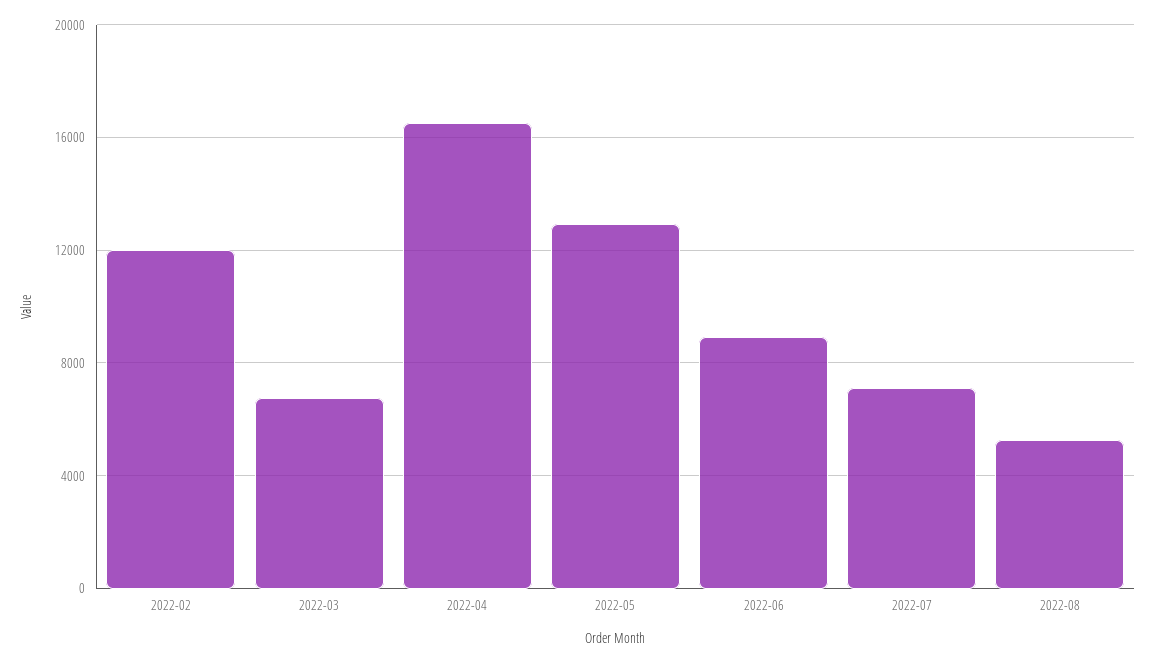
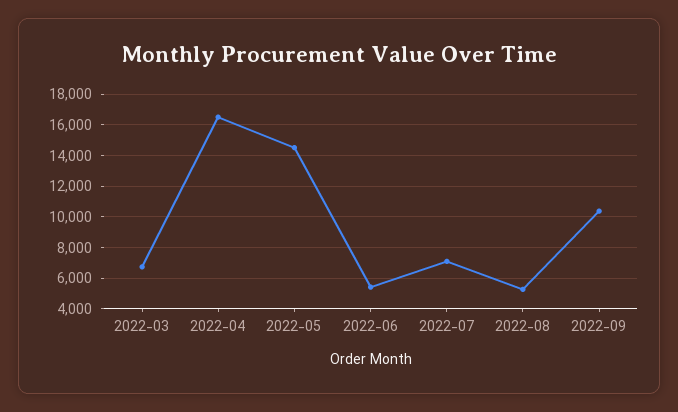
2022-02: 12000 -> none
2022-05: 13000 -> 14500
2022-06: 9000 -> 5500
2022-09: none -> 10500

